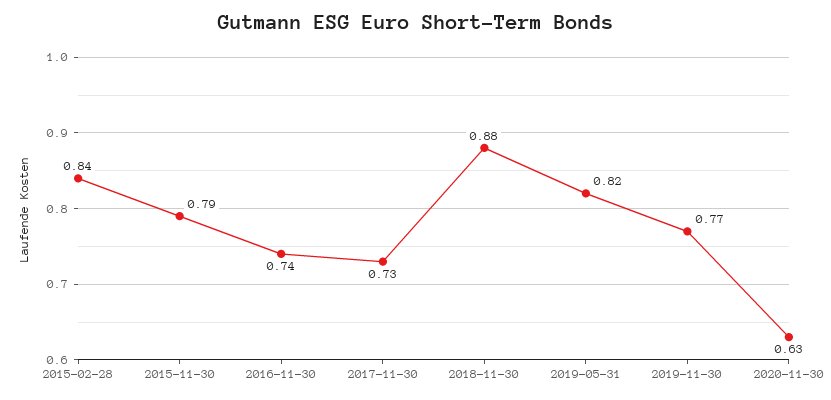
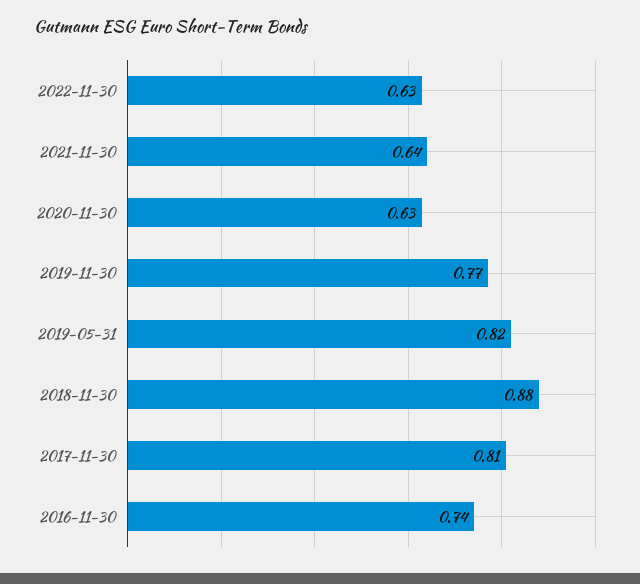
2015-02-28: 0.84 -> none
2015-11-30: 0.79 -> none
2017-11-30: 0.73 -> 0.81
2022-11-30: none -> 0.63
2021-11-30: none -> 0.64

